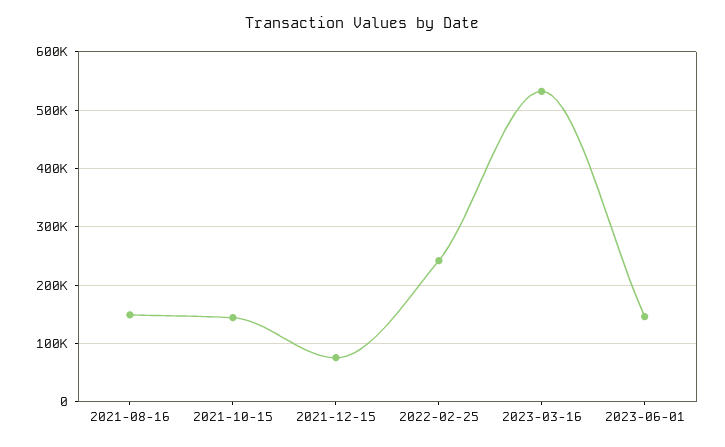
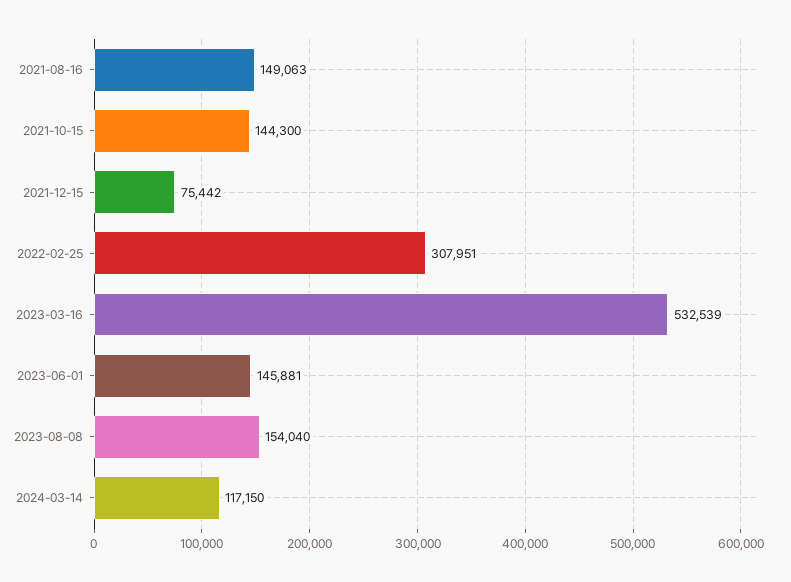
2022-02-25: 240000 -> 307951
2023-08-08: none -> 154040
2024-03-14: none -> 117150

